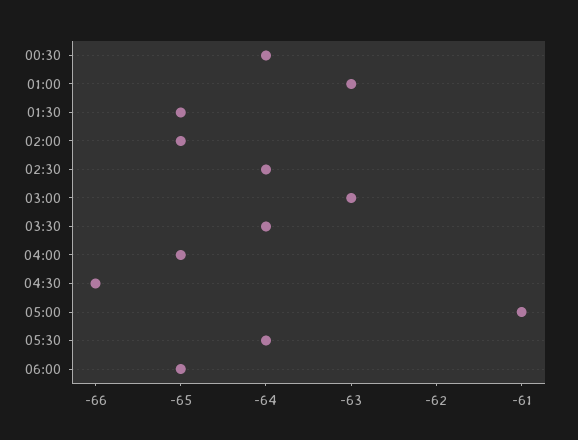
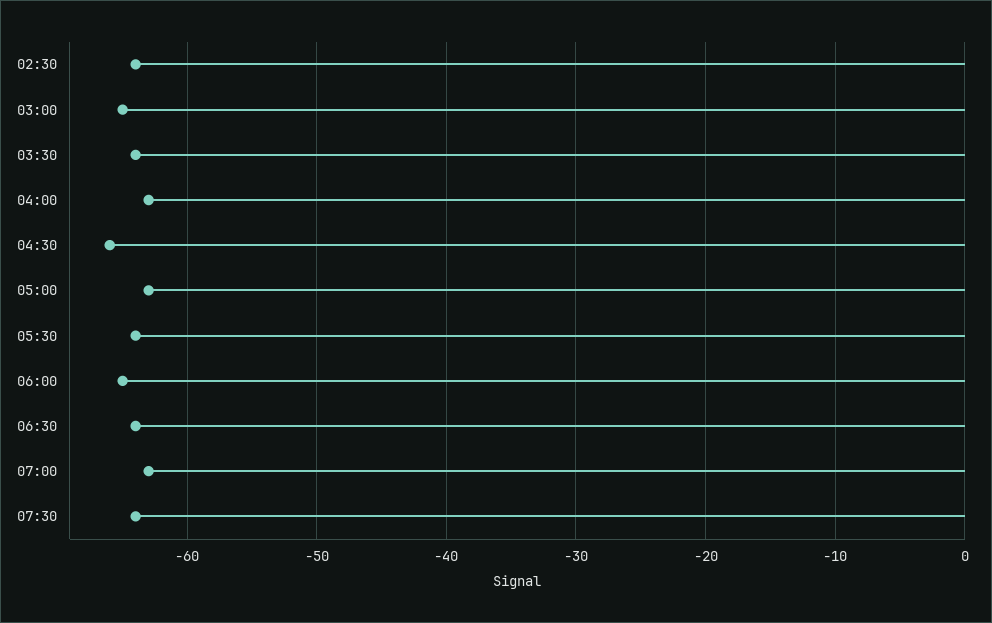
00:30: -64 -> none
01:00: -63 -> none
01:30: -65 -> none
02:00: -65 -> none
03:00: -63 -> -65
04:00: -65 -> -63
05:00: -61 -> -63
06:30: none -> -64
07:00: none -> -63
07:30: none -> -64

